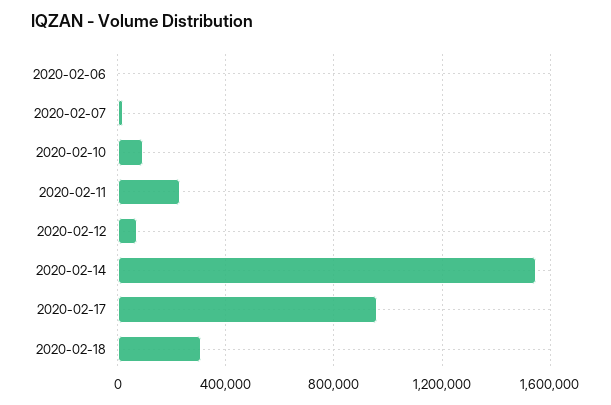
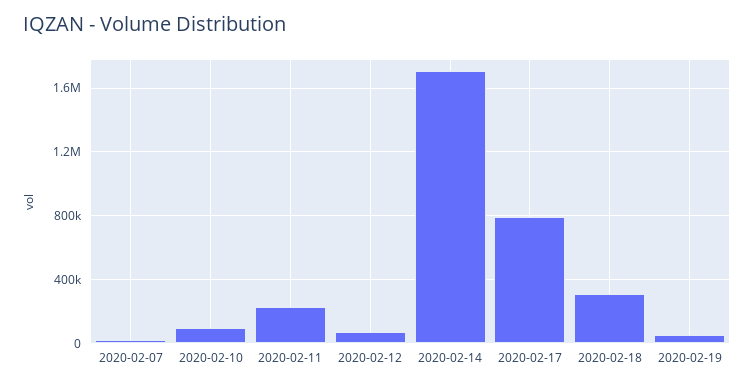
2020-02-06: 0 -> none
2020-02-14: 1550000 -> 1700000
2020-02-17: 950000 -> 800000
2020-02-19: none -> 50000

